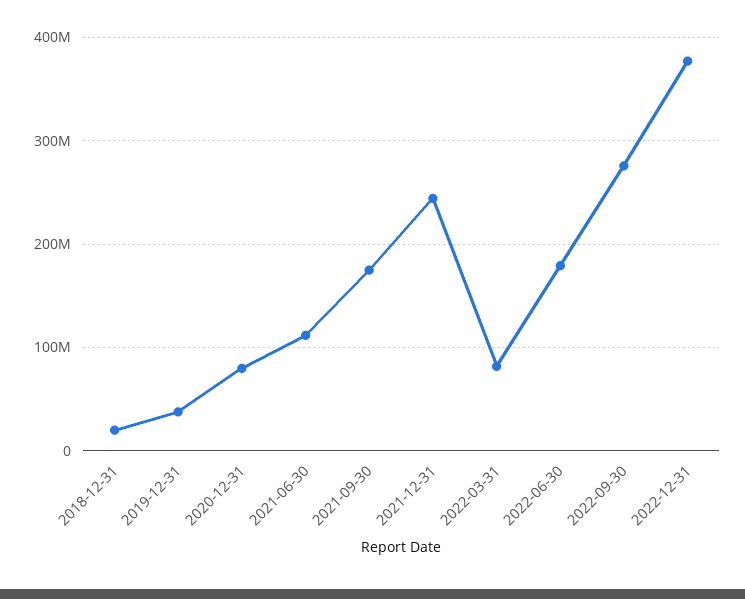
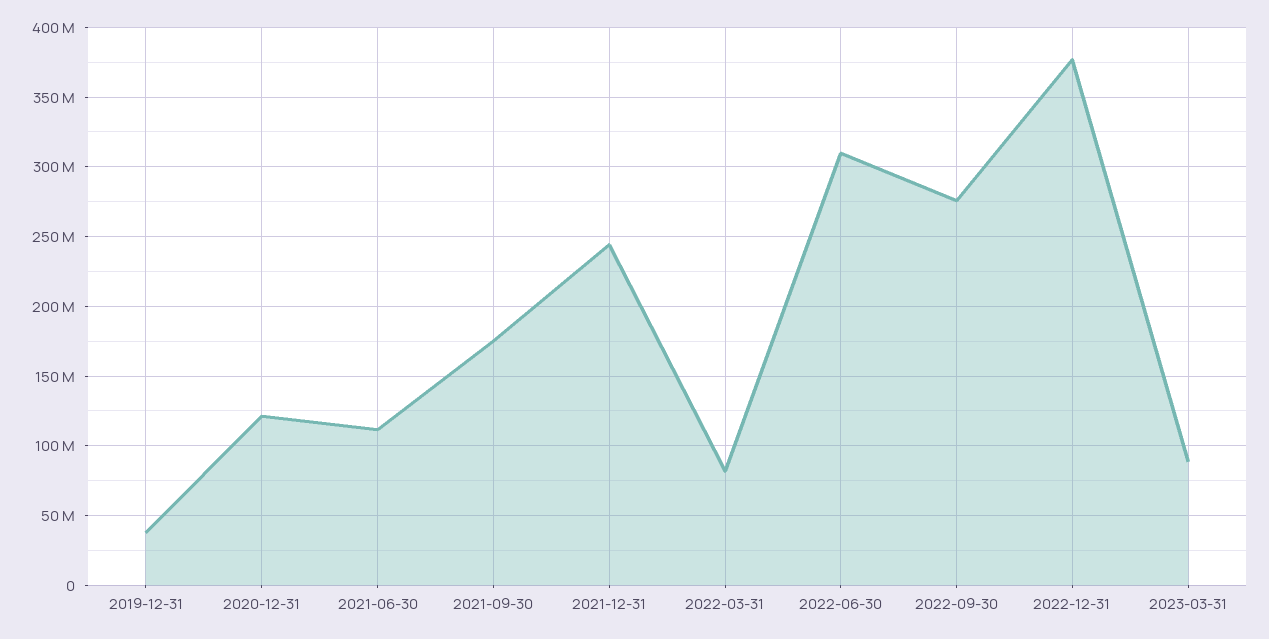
2018-12-31: 20000000 -> none
2020-12-31: 80000000 -> 120000000
2022-06-30: 180000000 -> 310000000
2023-03-31: none -> 90000000

